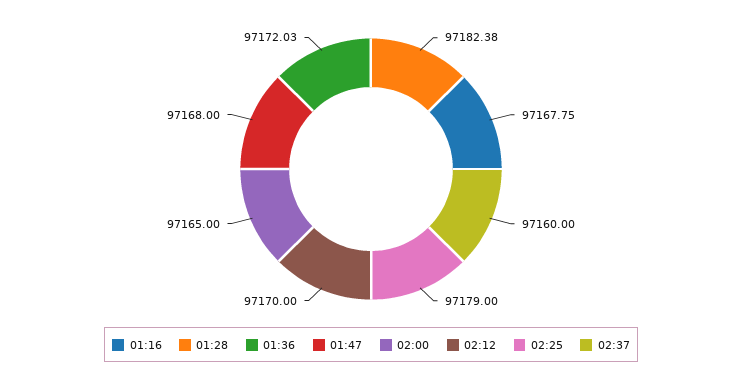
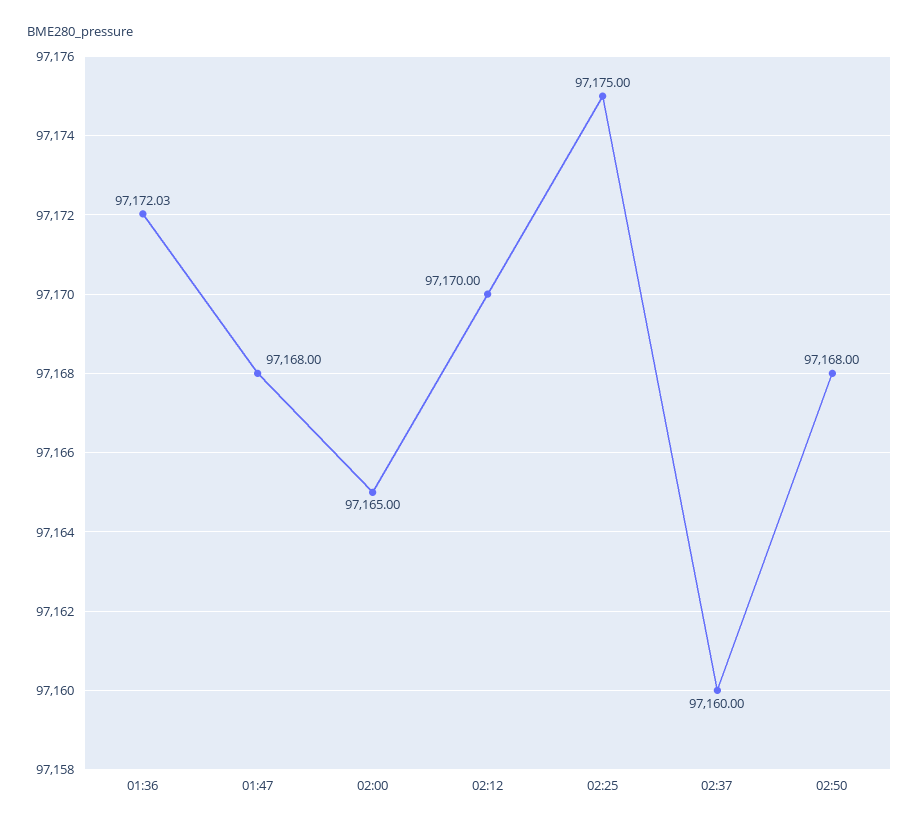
01:16: 97167.75 -> none
01:28: 97182.38 -> none
02:25: 97179 -> 97175
02:50: none -> 97168

